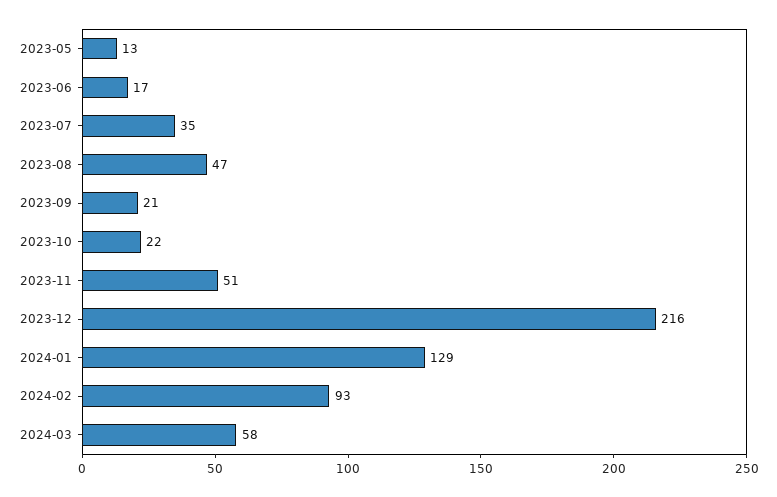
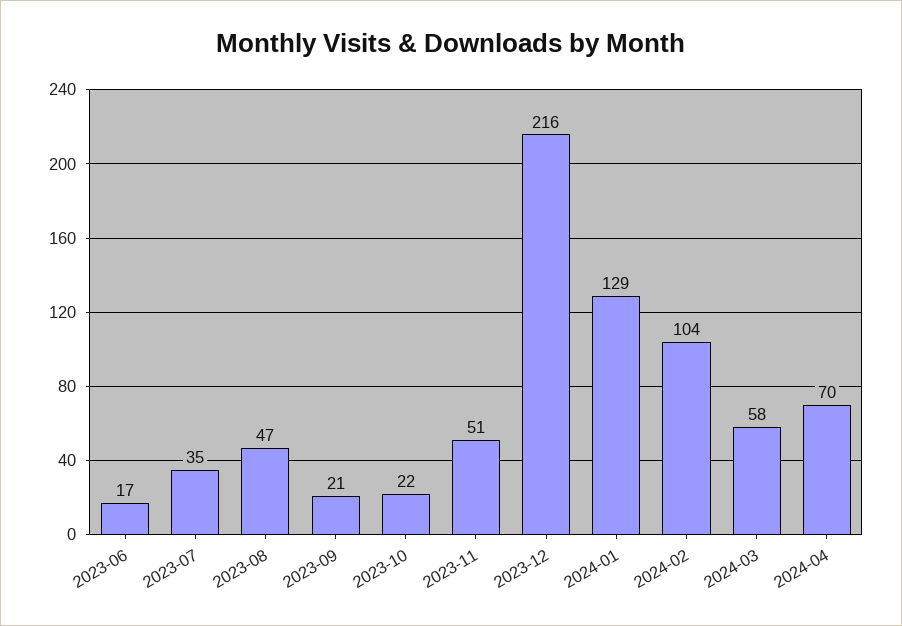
2023-05: 13 -> none
2024-02: 93 -> 104
2024-04: none -> 70

